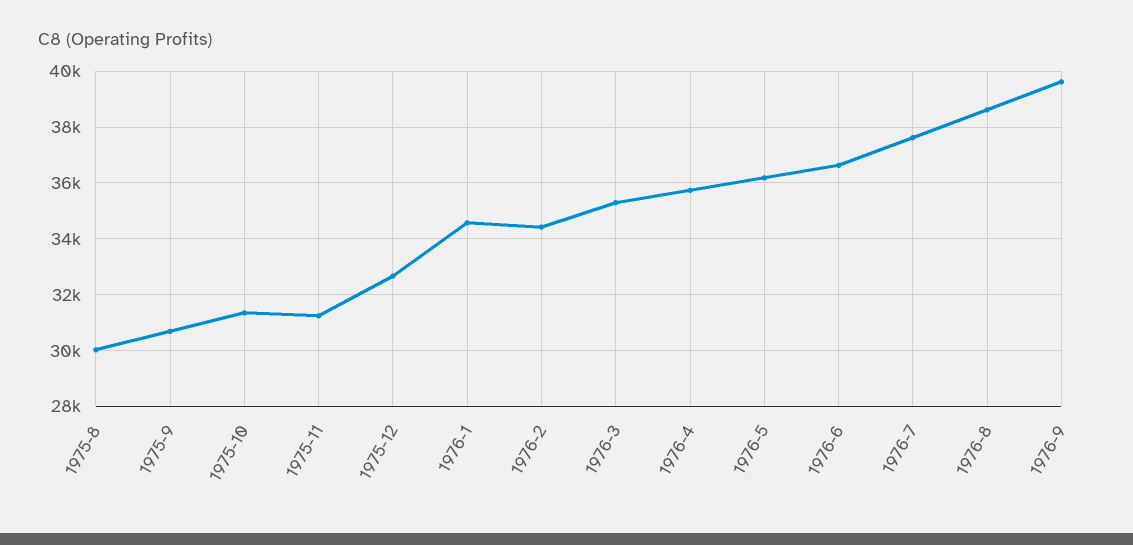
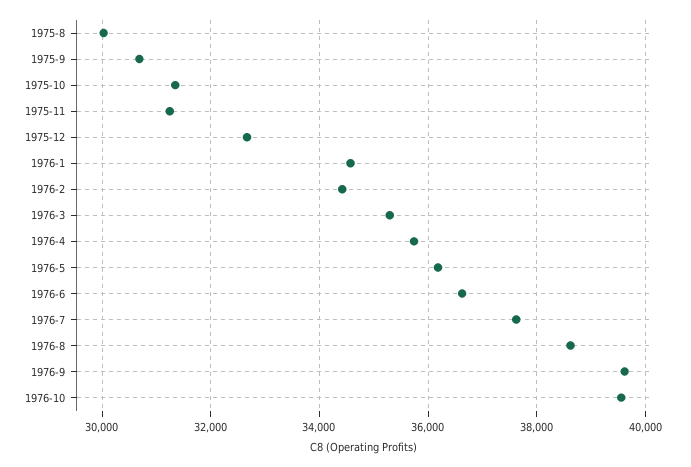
1976-10: none -> 39600

